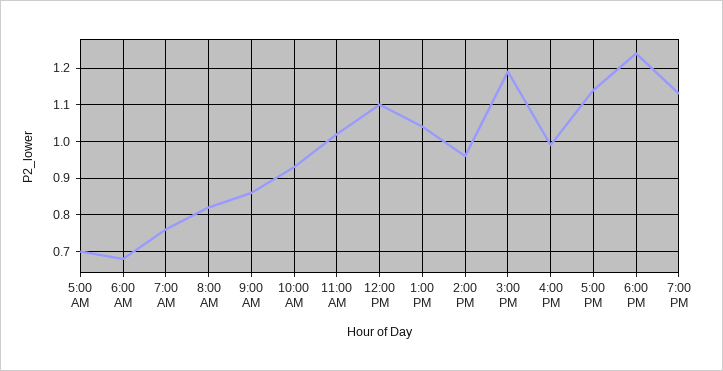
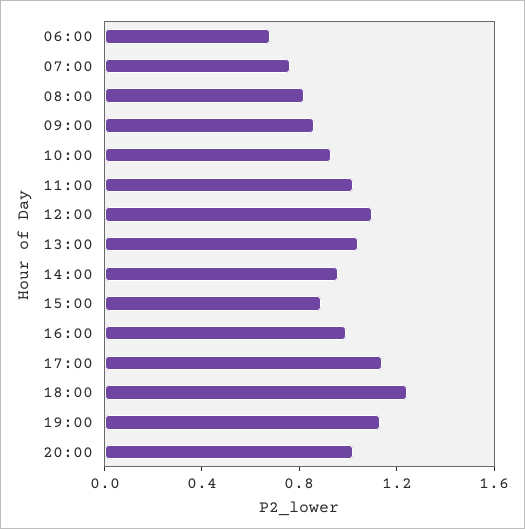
5:00 AM: 0.7 -> none
3:00 PM: 1.2 -> 0.9
20:00: none -> 1

